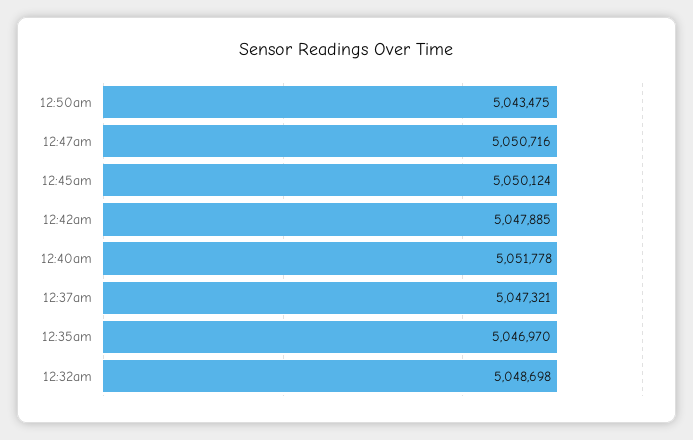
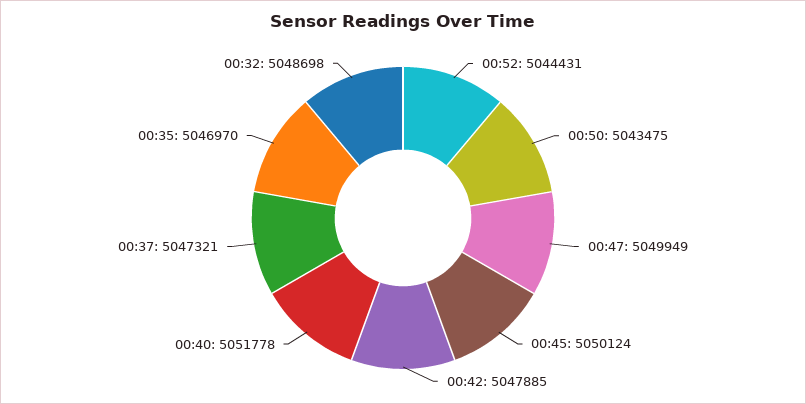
12:47am: 5050716 -> 5049949
00:52: none -> 5044431

